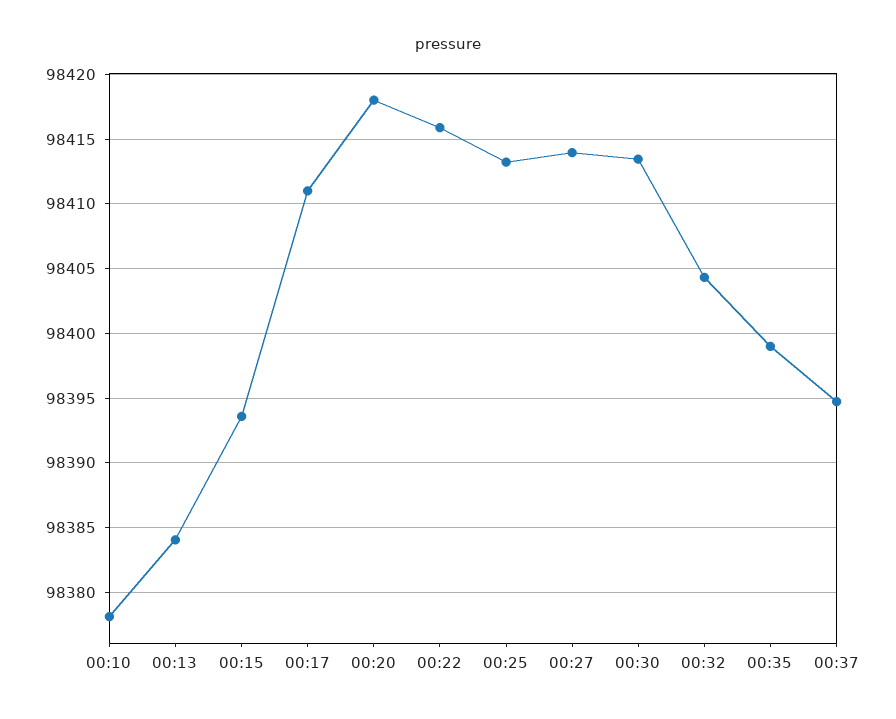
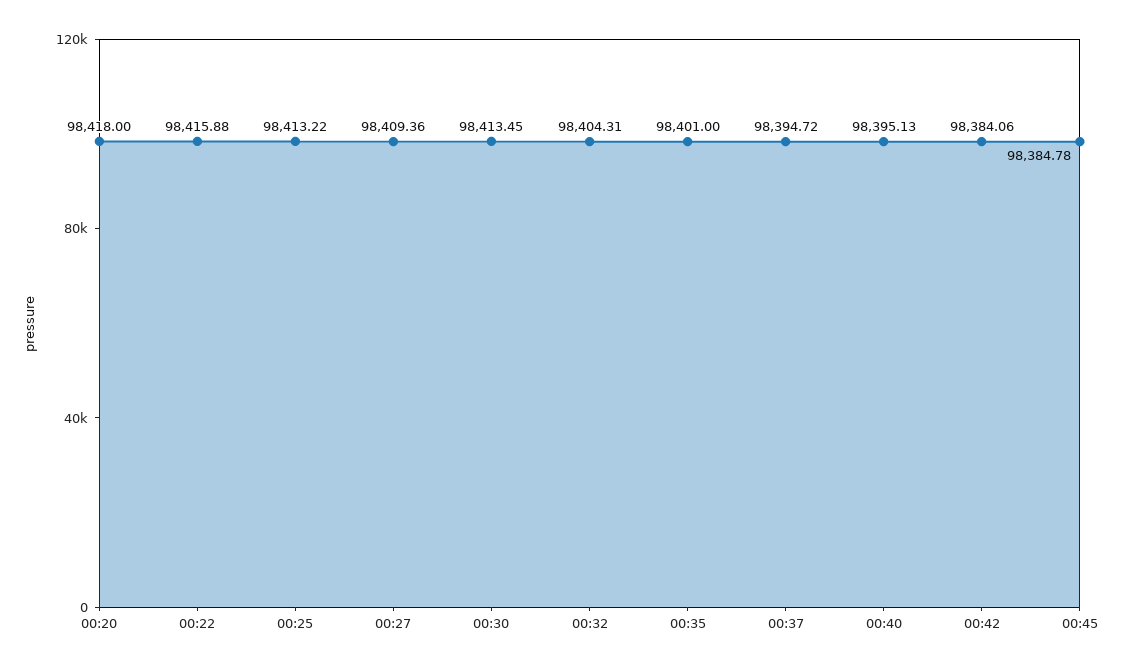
00:10: 98378 -> none
00:13: 98384 -> none
00:15: 98393.5 -> none
00:17: 98411 -> none
00:27: 98414 -> 98409.36
00:35: 98399 -> 98401
00:40: none -> 98395.13
00:42: none -> 98384.06
00:45: none -> 98384.78

